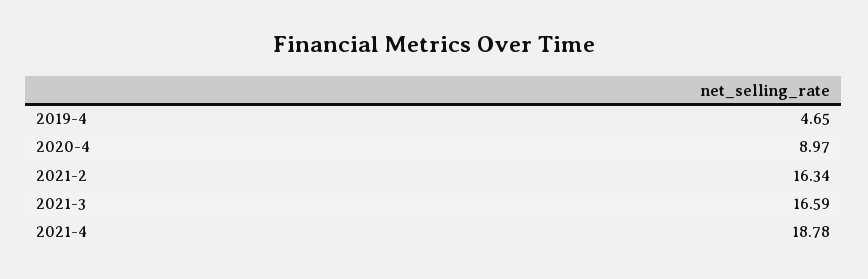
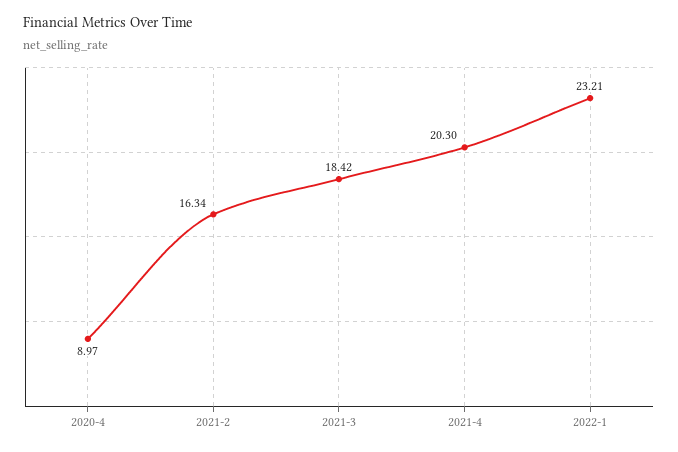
2019-4: 4.65 -> none
2021-3: 16.59 -> 18.42
2021-4: 18.78 -> 20.3
2022-1: none -> 23.21

